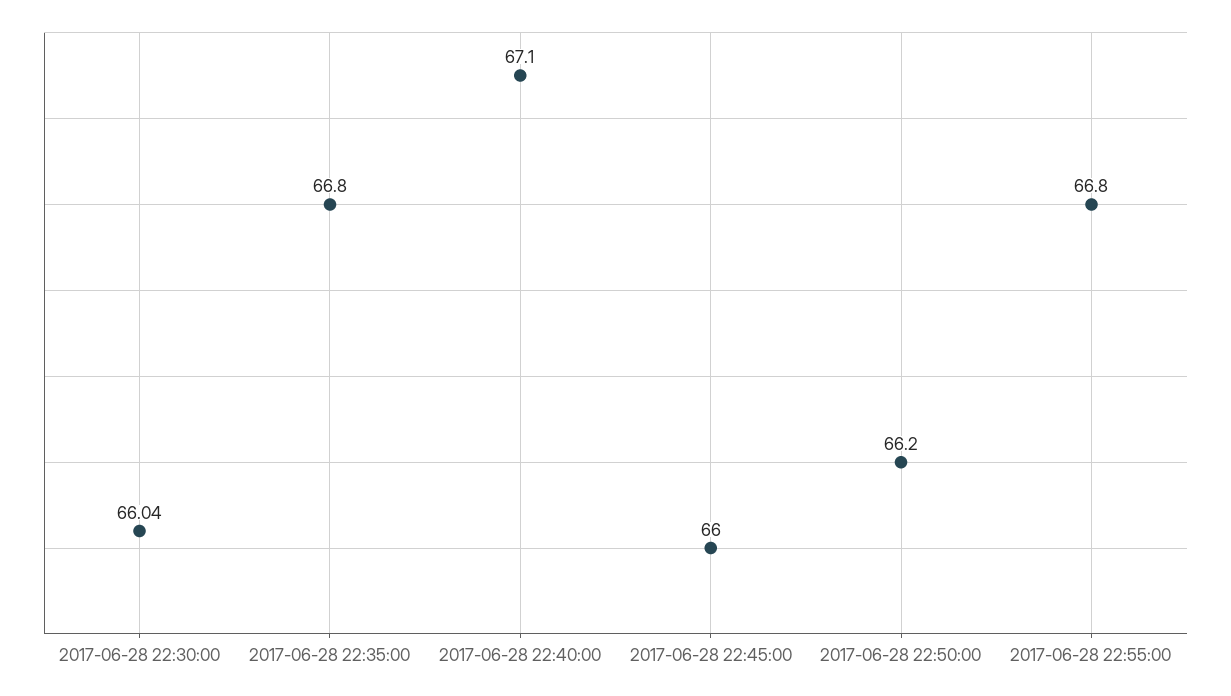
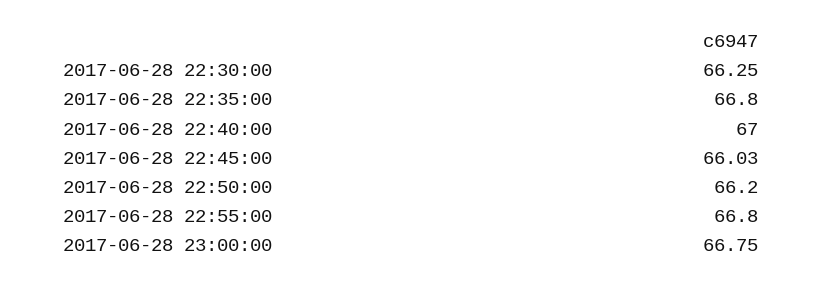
2017-06-28 22:30:00: 66.04 -> 66.25
2017-06-28 22:40:00: 67.1 -> 67
2017-06-28 22:45:00: 66 -> 66.03
2017-06-28 23:00:00: none -> 66.75

